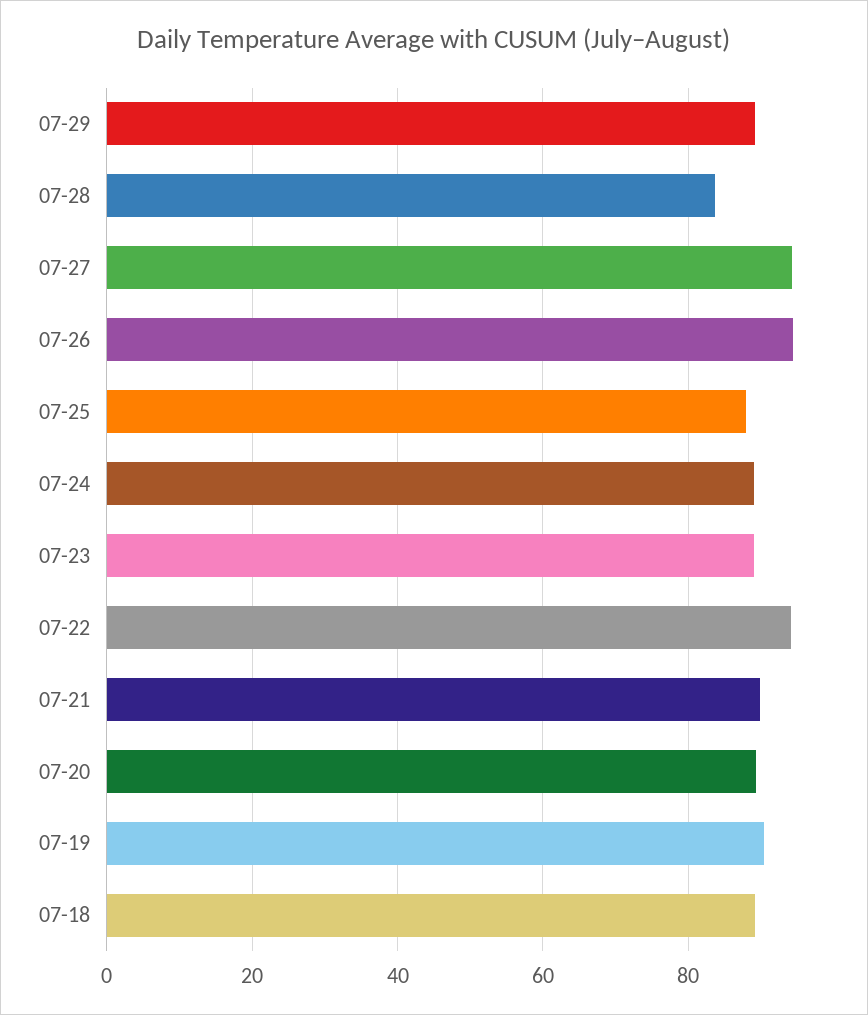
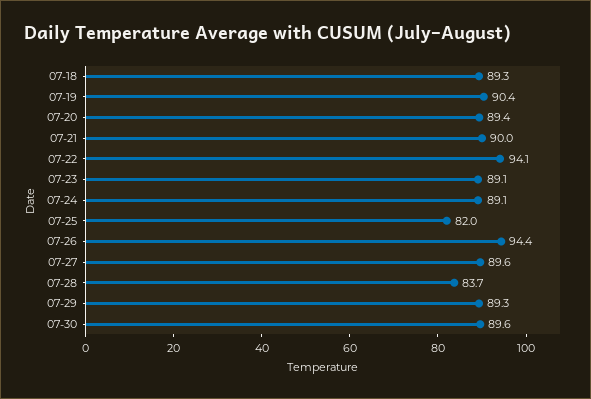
07-27: 94 -> 89.6
07-25: 88 -> 82
07-30: none -> 89.6

